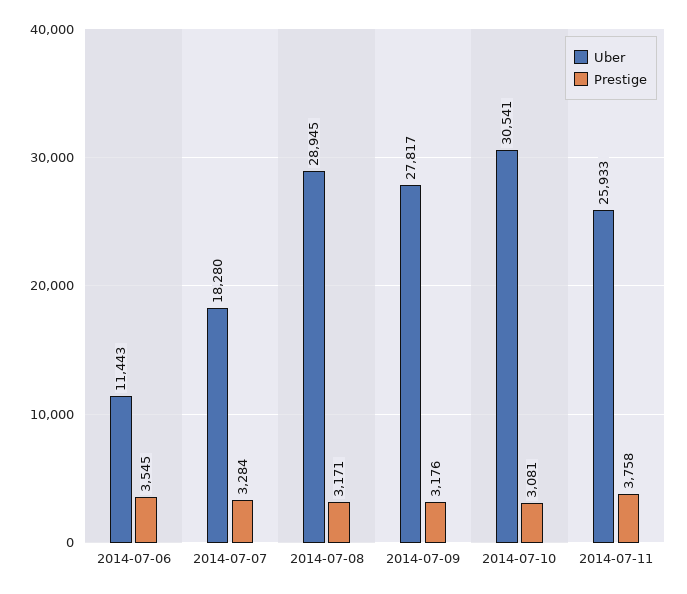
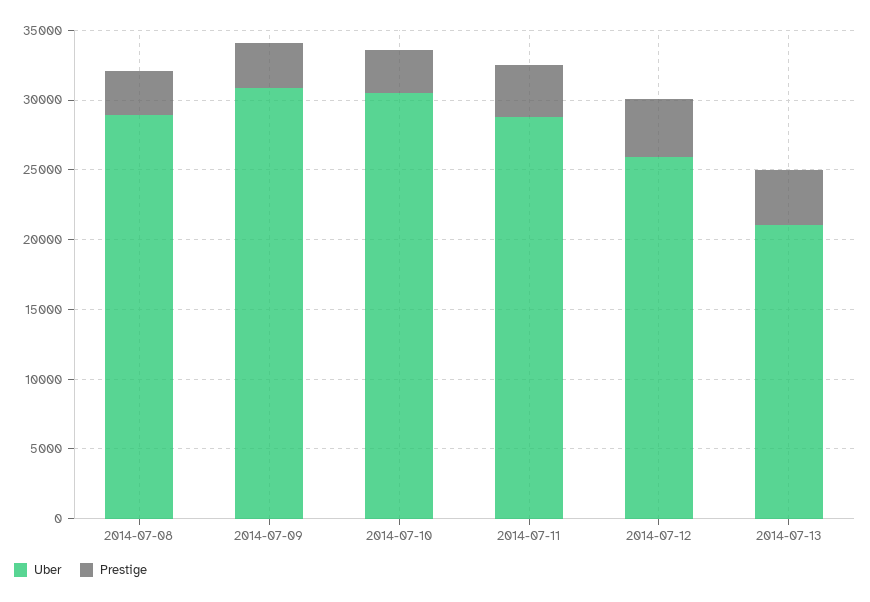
Uber, 2014-07-06: 11443 -> none
Prestige, 2014-07-06: 3545 -> none
Uber, 2014-07-07: 18280 -> none
Prestige, 2014-07-07: 3284 -> none
Uber, 2014-07-09: 27817 -> 31000
Uber, 2014-07-11: 25933 -> 29000
Uber, 2014-07-12: none -> 26000
Prestige, 2014-07-12: none -> 4000
Uber, 2014-07-13: none -> 21000
Prestige, 2014-07-13: none -> 4000

